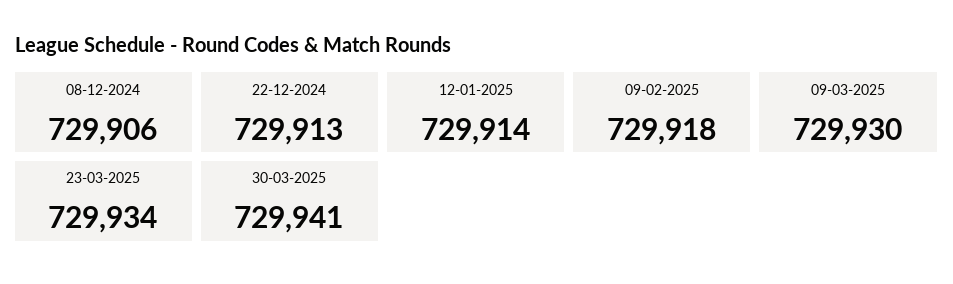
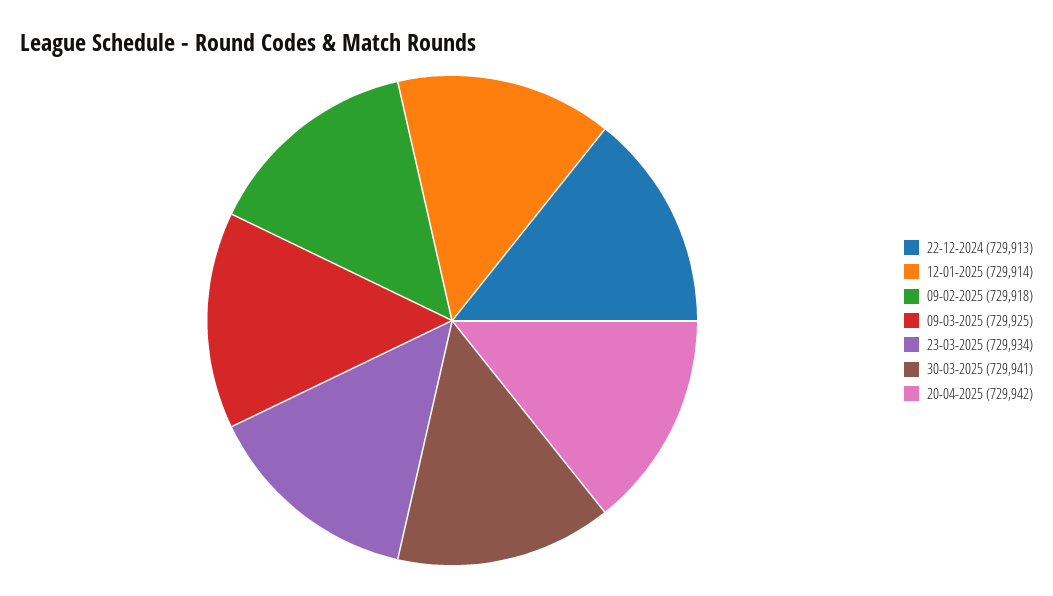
08-12-2024: 729906 -> none
09-03-2025: 729930 -> 729925
20-04-2025: none -> 729942

